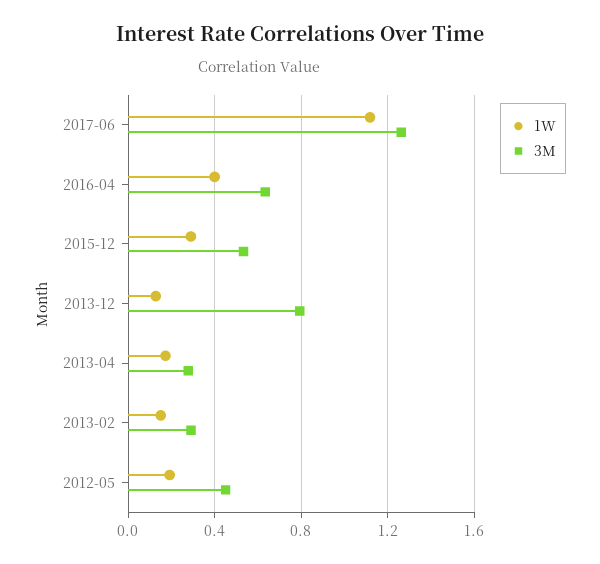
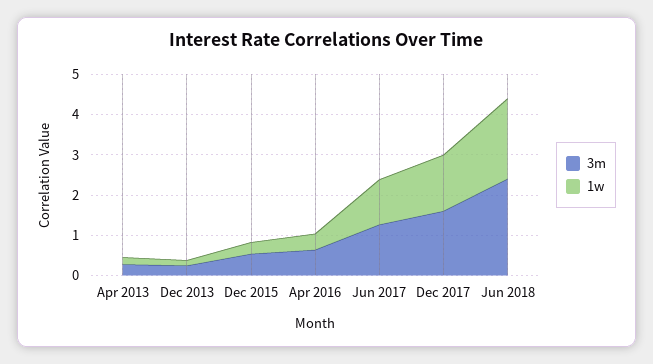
3M, 2013-12: 0.8 -> 0.2
1W, 2013-02: 0.15 -> none
3M, 2013-02: 0.3 -> none
1W, 2012-05: 0.2 -> none
3M, 2012-05: 0.45 -> none
3M, Dec 2017: none -> 1.6
1W, Dec 2017: none -> 1.4
3M, Jun 2018: none -> 2.4
1W, Jun 2018: none -> 2

